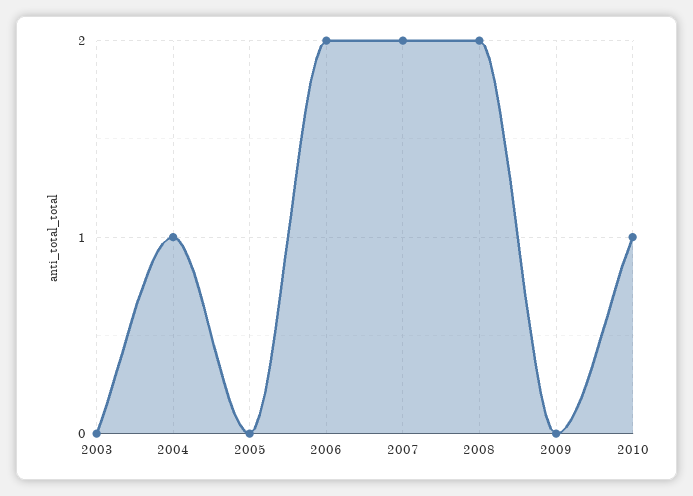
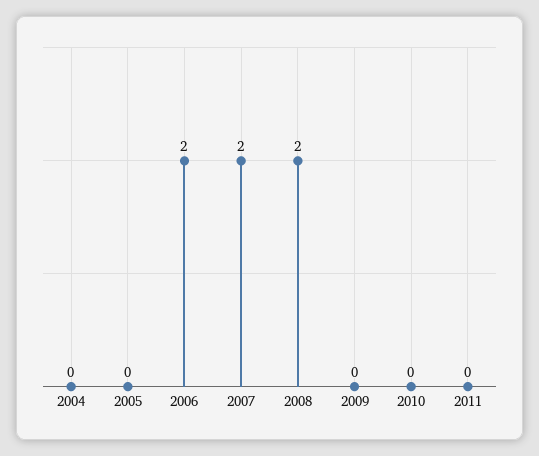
2003: 0 -> none
2004: 1 -> 0
2010: 1 -> 0
2011: none -> 0

